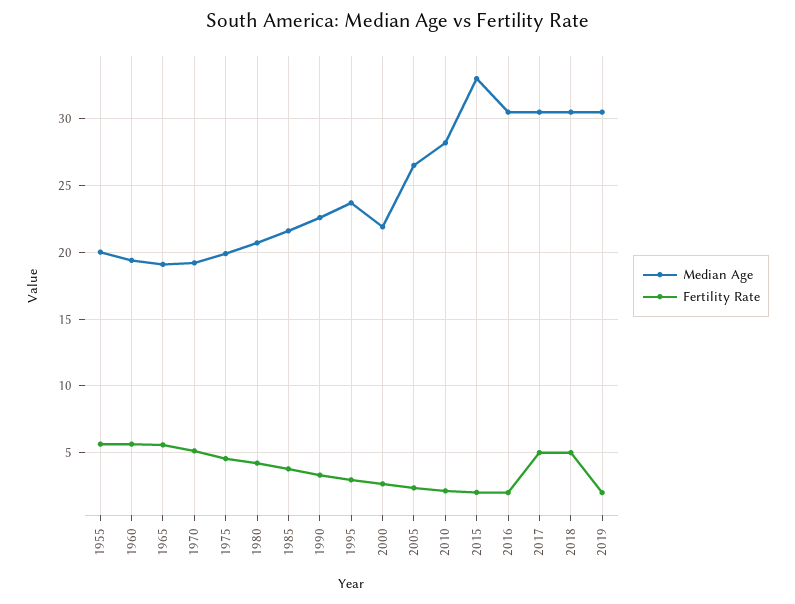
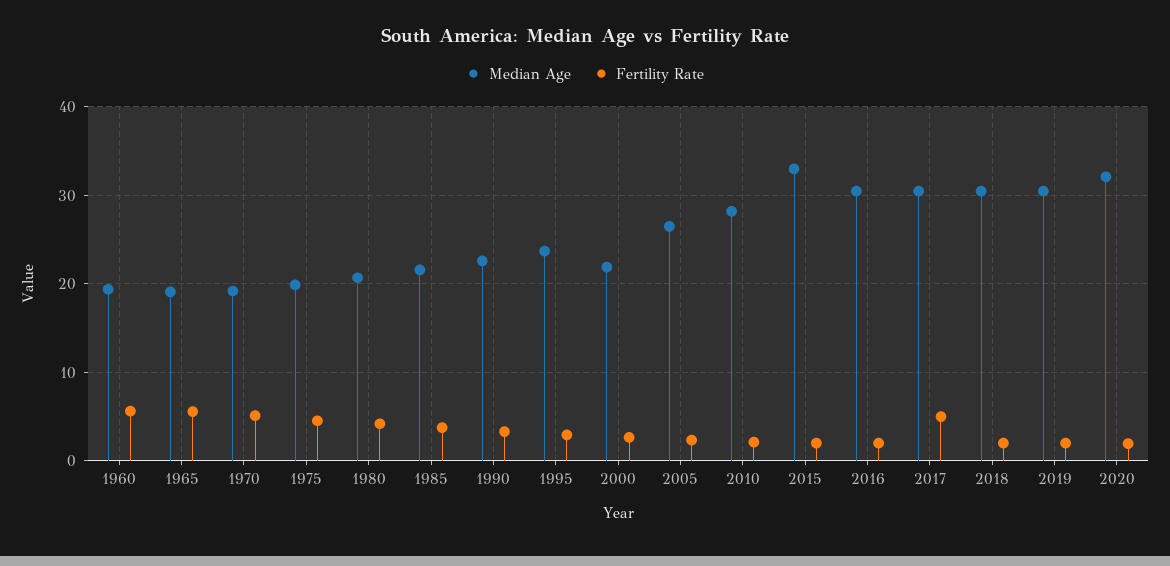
Median Age, 1955: 20 -> none
Fertility Rate, 1955: 5.5 -> none
Fertility Rate, 2018: 5 -> 2
Median Age, 2020: none -> 32
Fertility Rate, 2020: none -> 2

